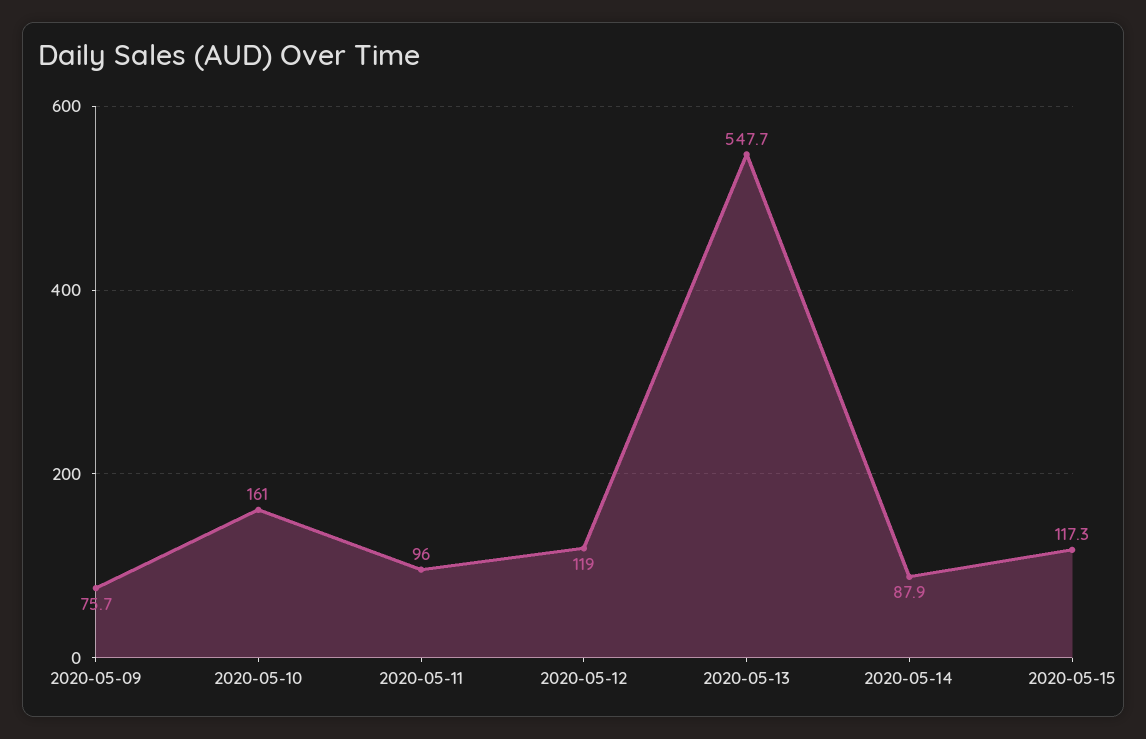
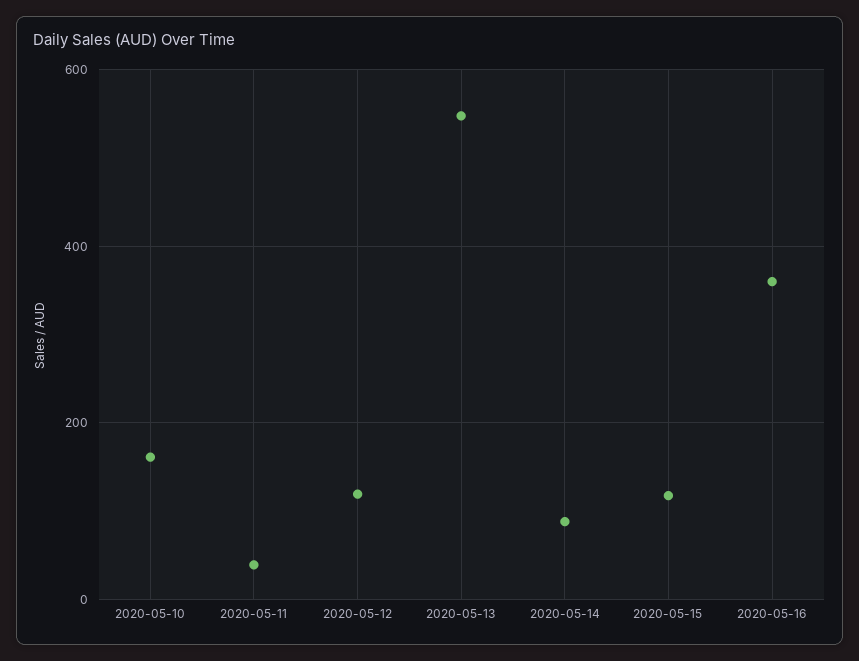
2020-05-09: 75.7 -> none
2020-05-11: 96 -> 40
2020-05-16: none -> 360

